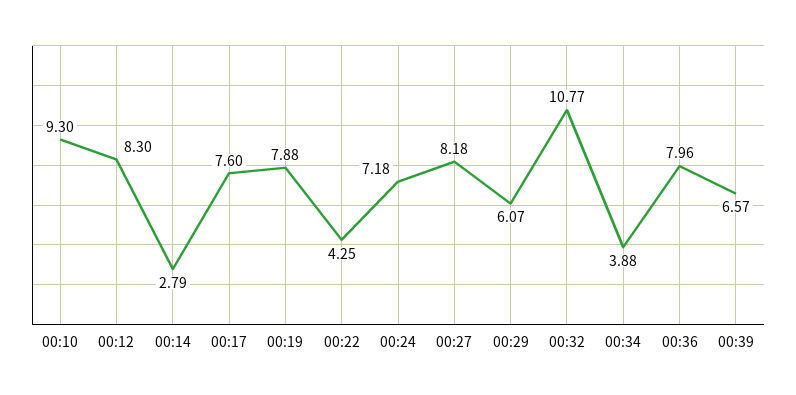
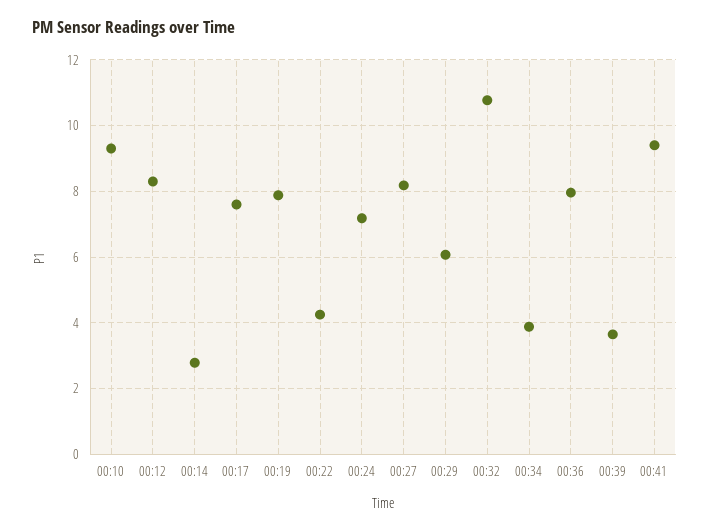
00:39: 6.57 -> 3.6
00:41: none -> 9.4

